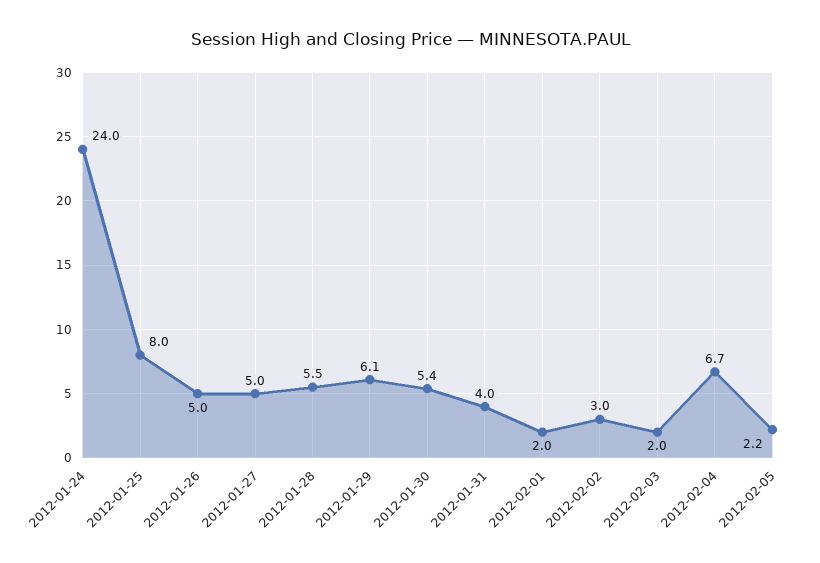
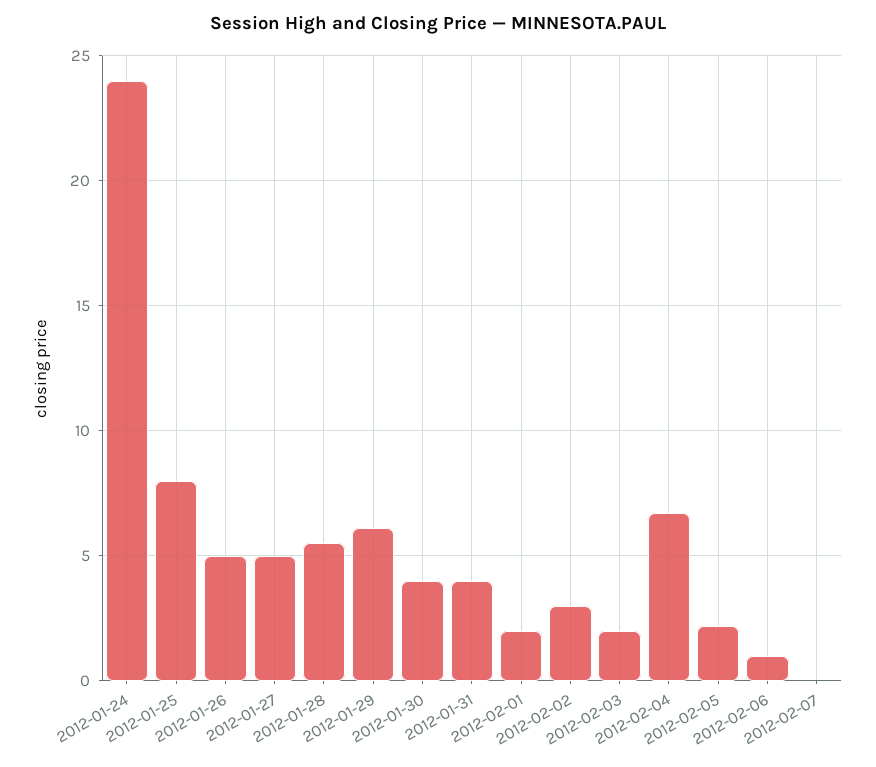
2012-01-30: 5.4 -> 4
2012-02-06: none -> 1
2012-02-07: none -> 0

